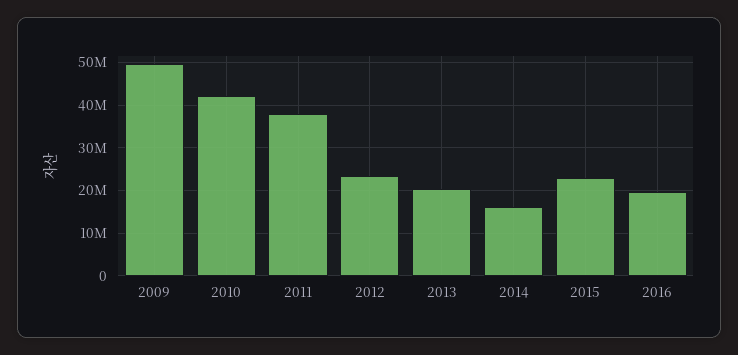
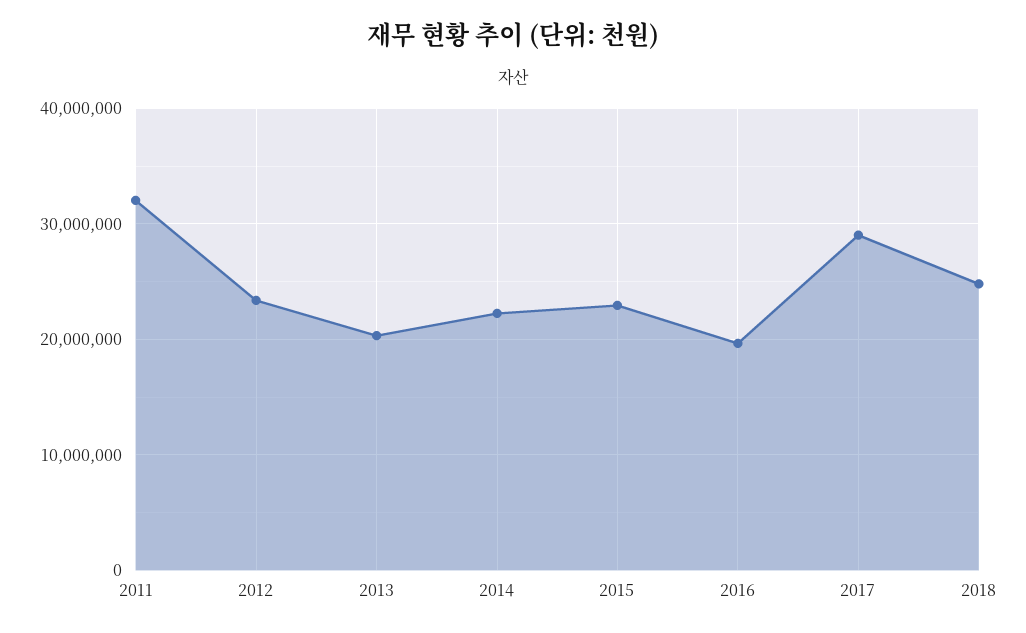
2009: 50000000 -> none
2010: 42000000 -> none
2011: 38000000 -> 32000000
2014: 16000000 -> 22000000
2017: none -> 29000000
2018: none -> 25000000

